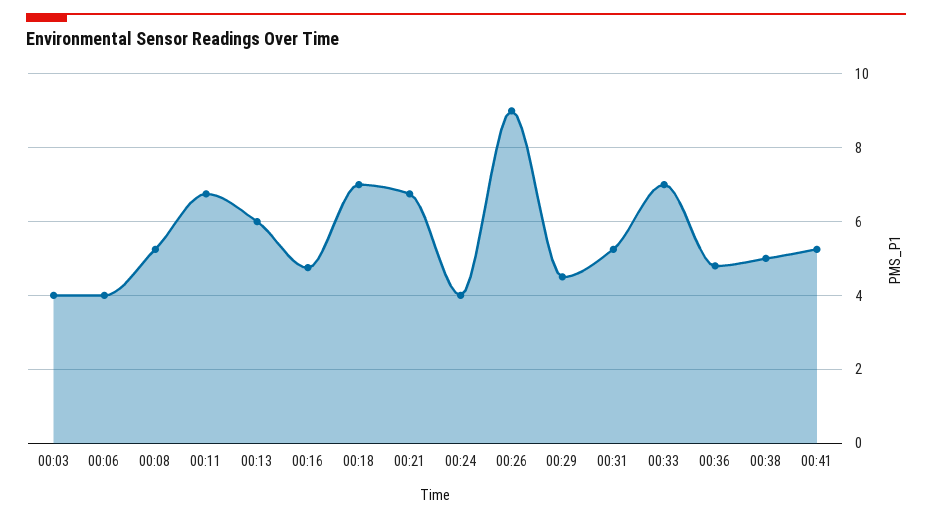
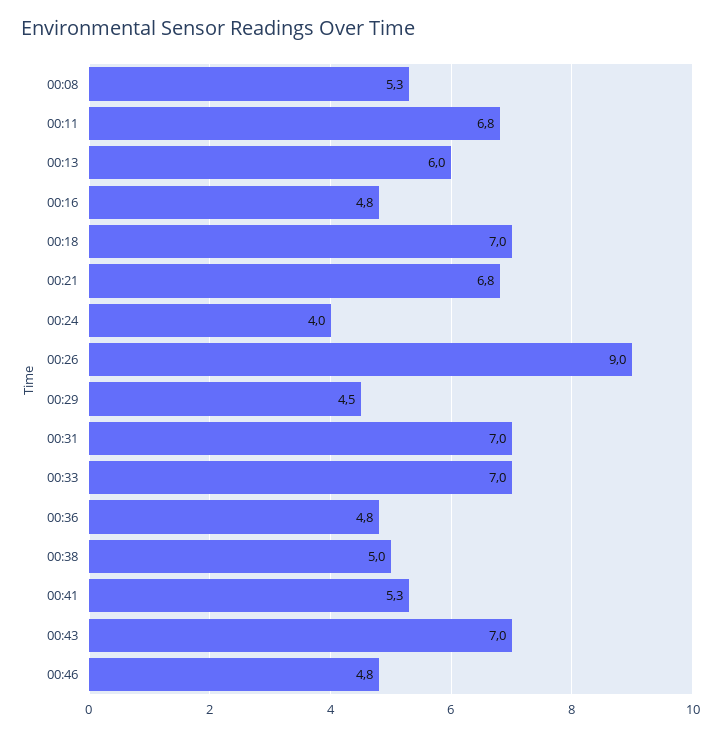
00:03: 4 -> none
00:06: 4 -> none
00:31: 5.2 -> 7
00:43: none -> 7
00:46: none -> 4.8

